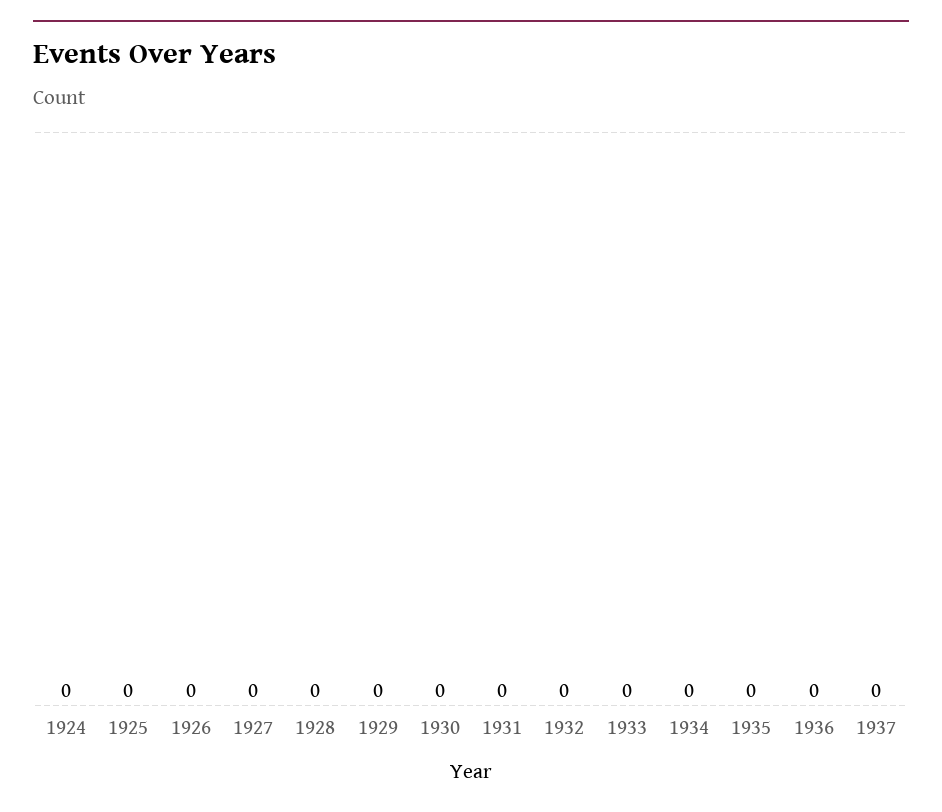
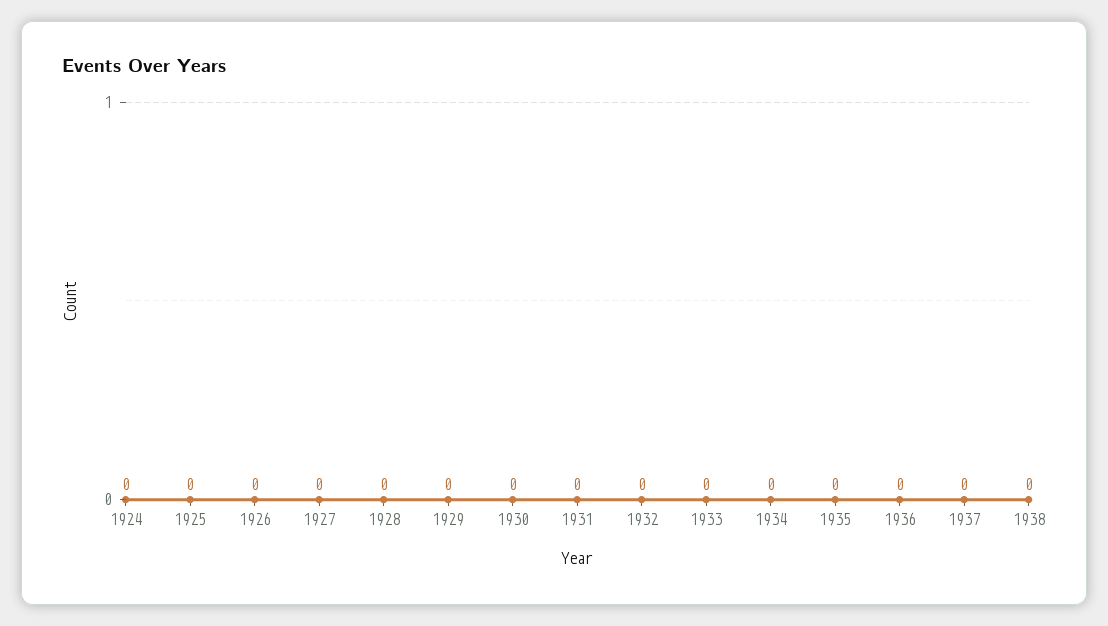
1938: none -> 0

